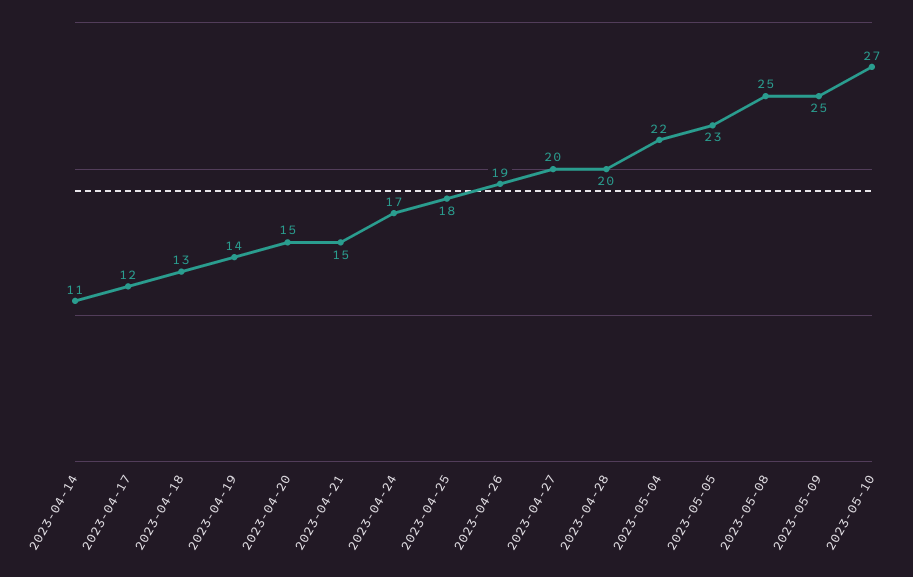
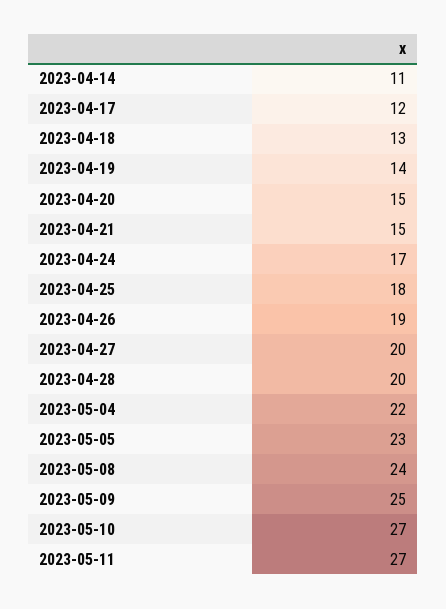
2023-05-08: 25 -> 24
2023-05-11: none -> 27

